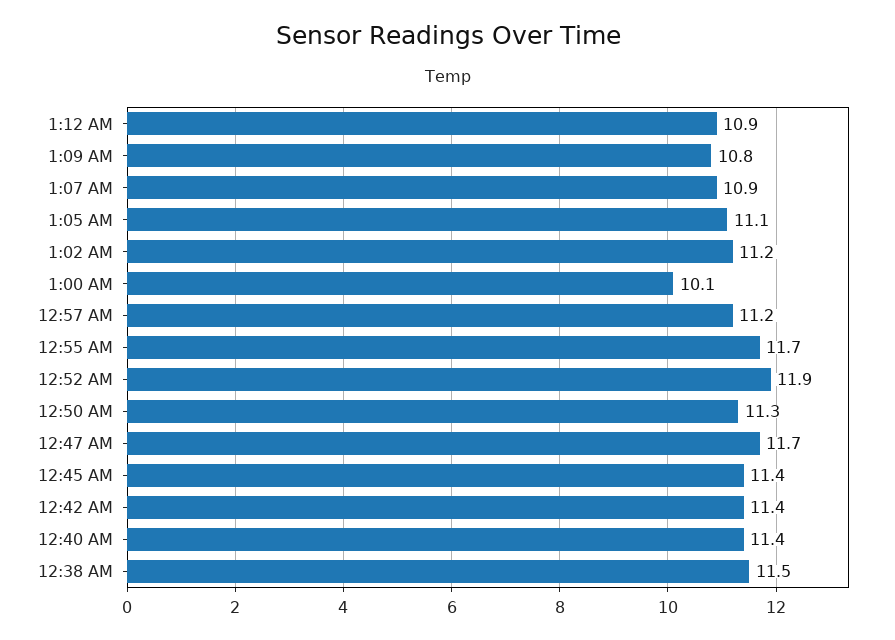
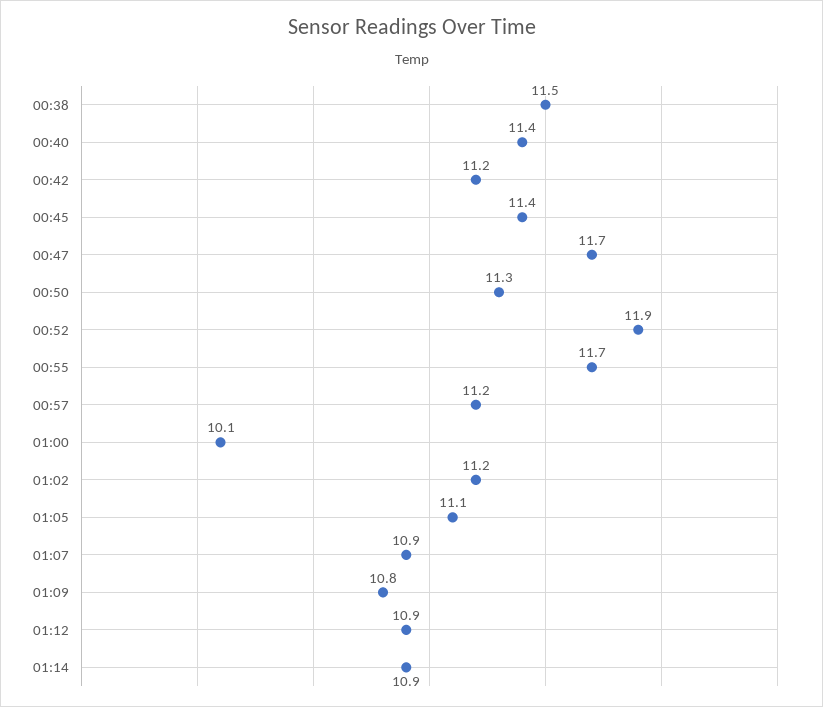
12:42 AM: 11.4 -> 11.2
01:14: none -> 10.9

